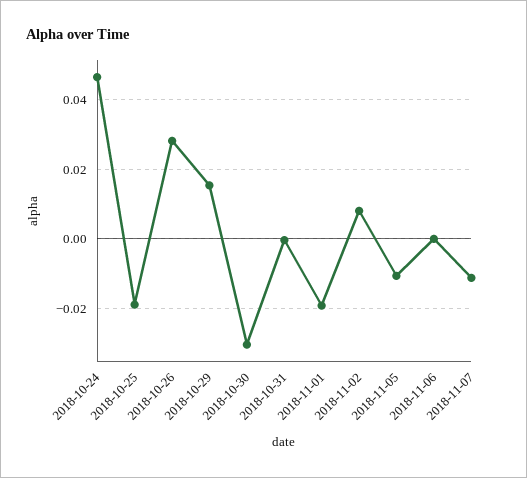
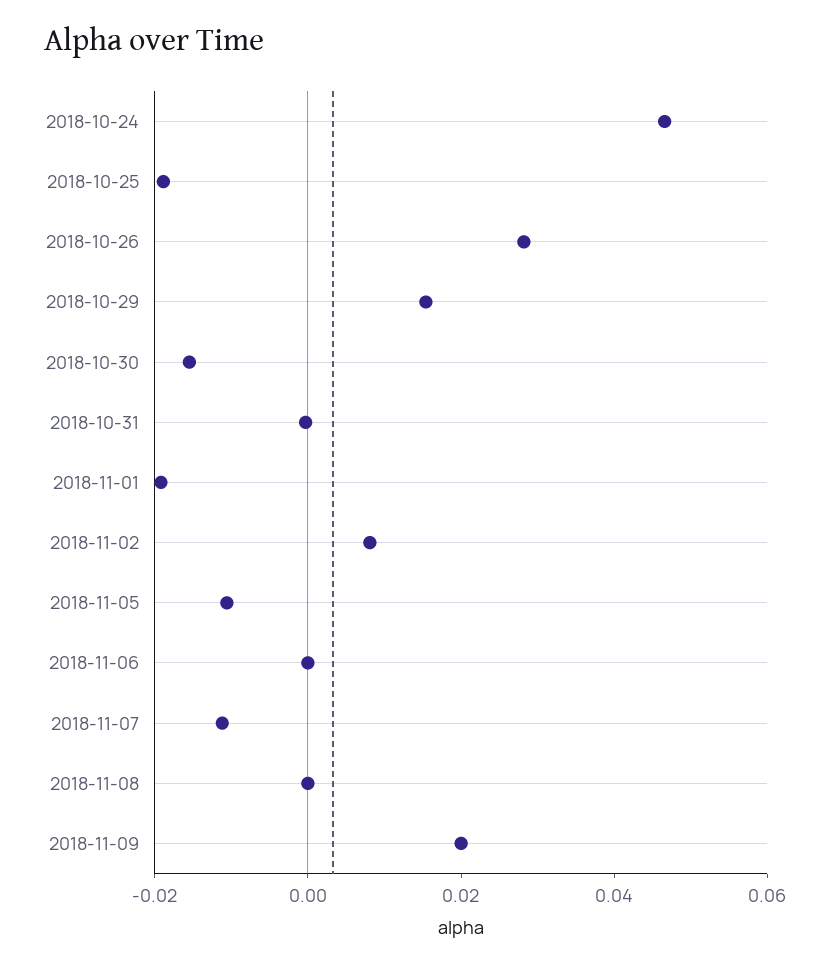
2018-10-30: -0.03 -> -0.015
2018-11-08: none -> 0
2018-11-09: none -> 0.02

